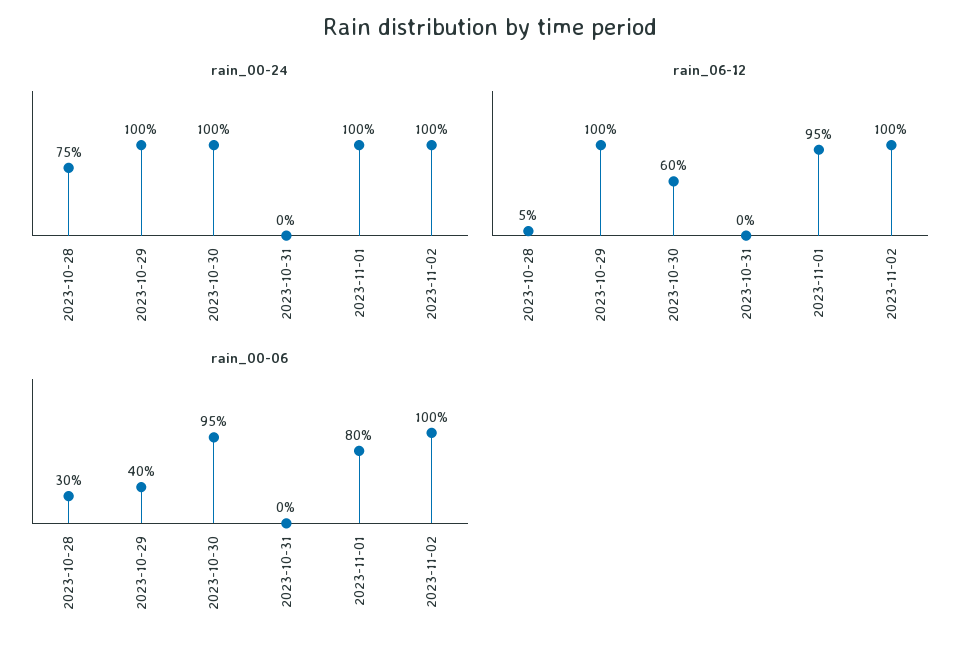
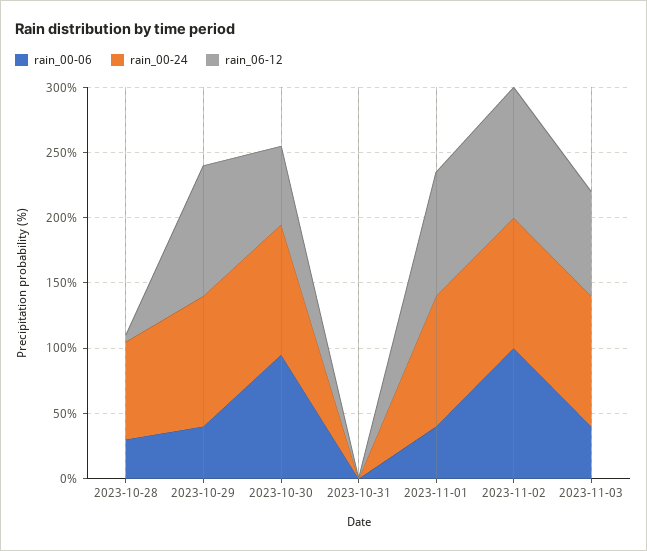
rain_00-06, 2023-11-01: 80 -> 40
rain_00-06, 2023-11-03: none -> 40
rain_00-24, 2023-11-03: none -> 100
rain_06-12, 2023-11-03: none -> 80

